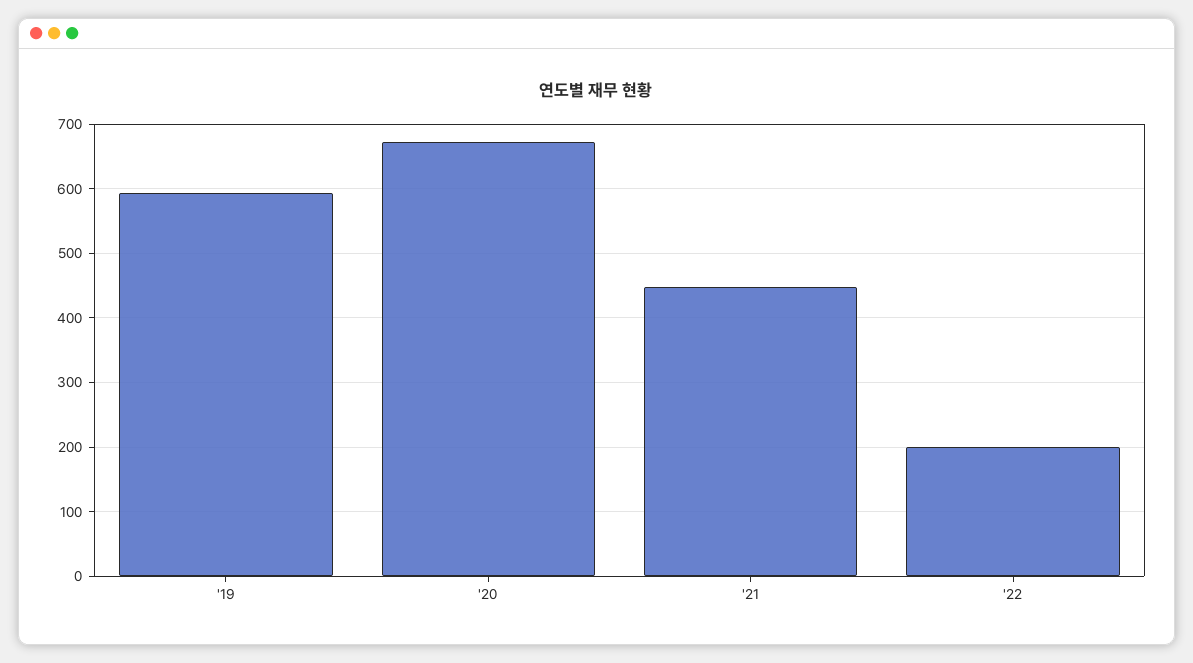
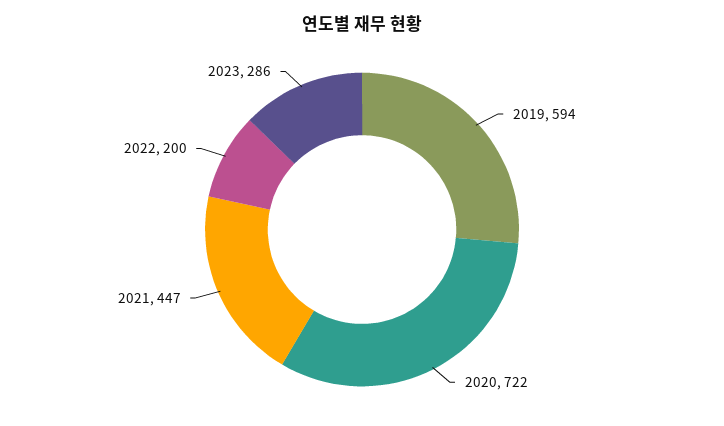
'20: 670 -> 722
2023: none -> 286

